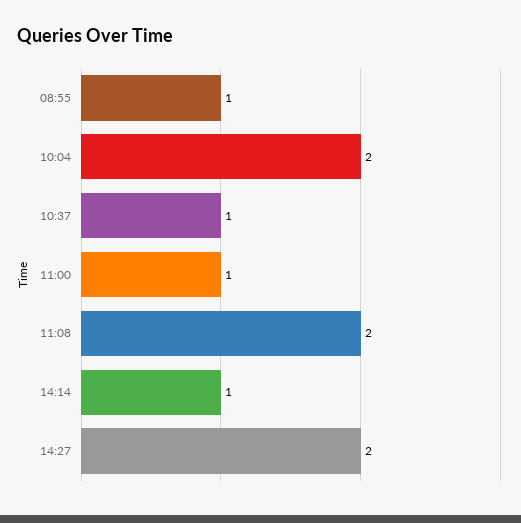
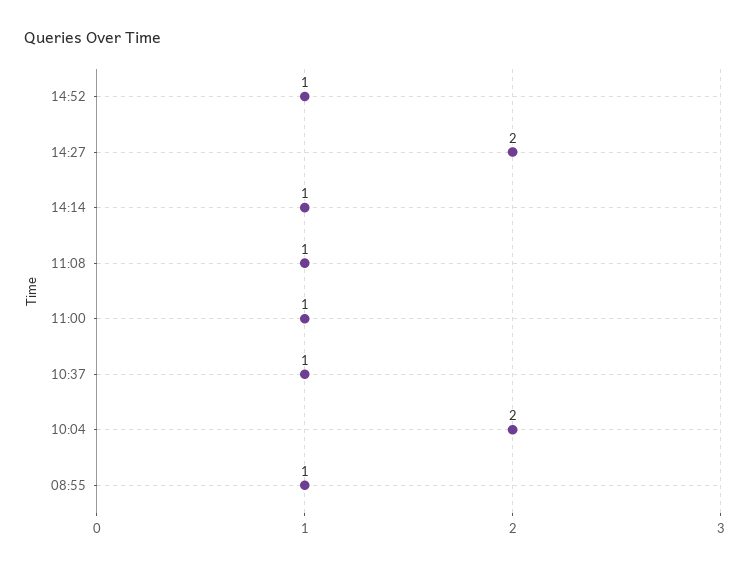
11:08: 2 -> 1
14:52: none -> 1

